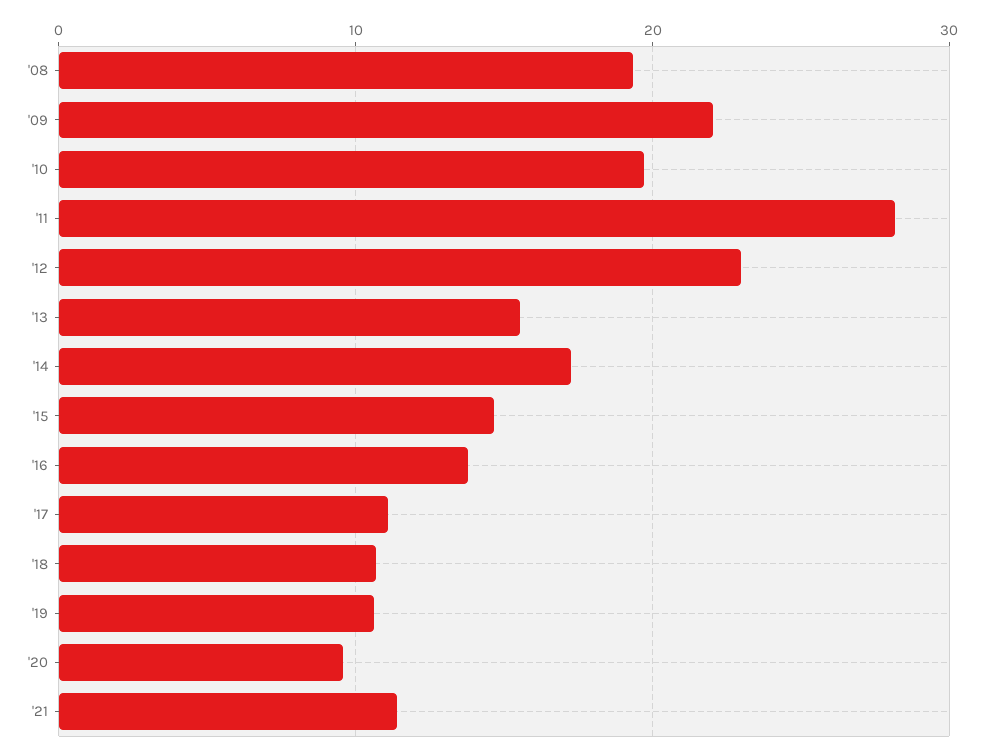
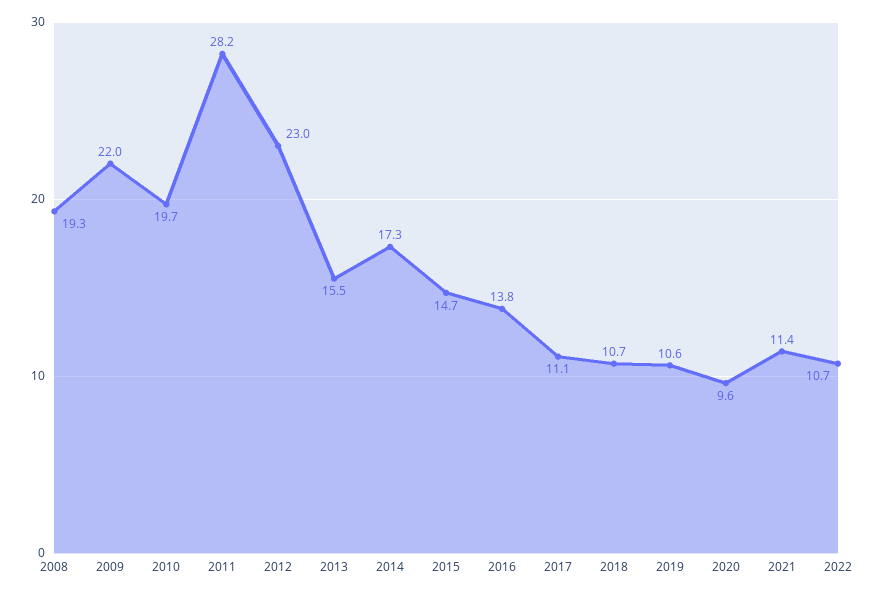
2022: none -> 10.7

